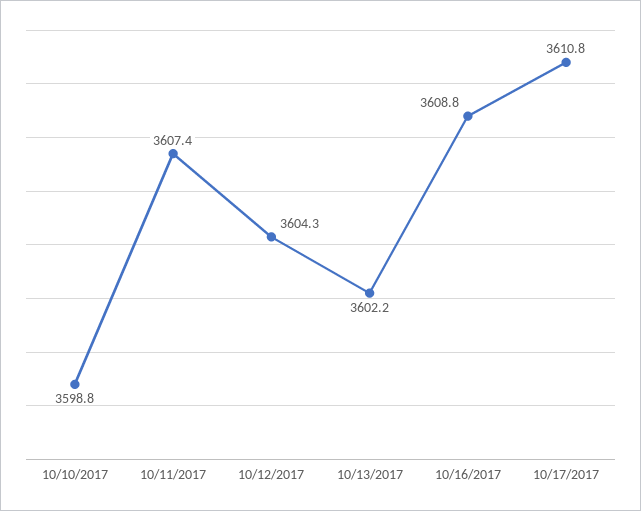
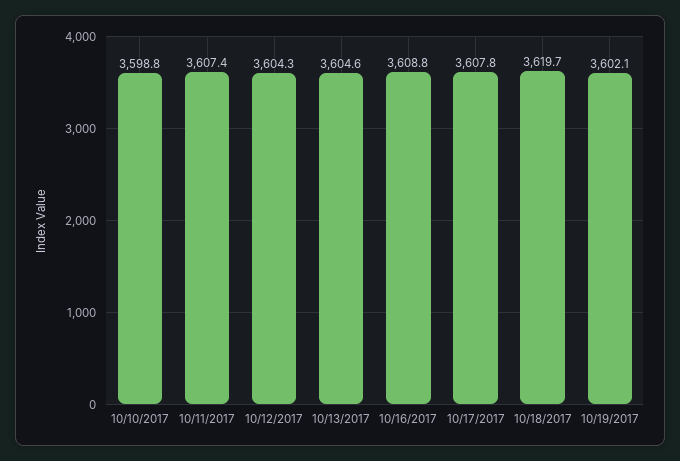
10/13/2017: 3602.2 -> 3604.6
10/17/2017: 3610.8 -> 3607.8
10/18/2017: none -> 3619.7
10/19/2017: none -> 3602.1

